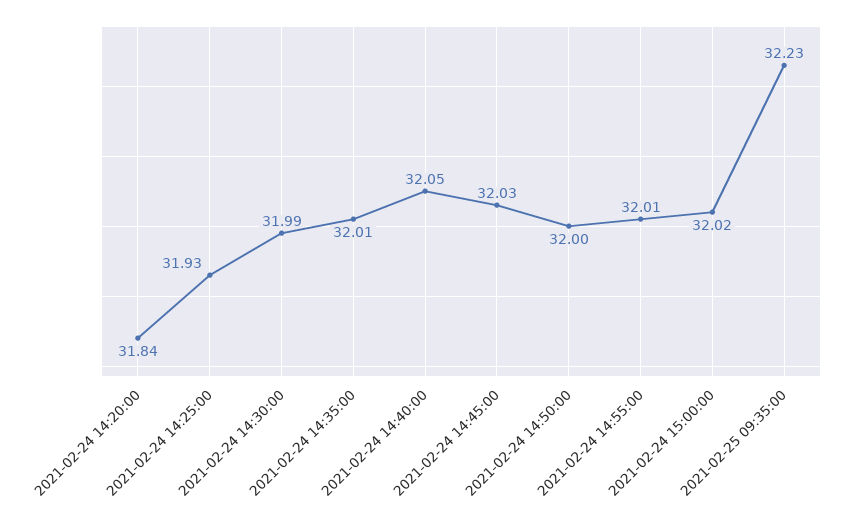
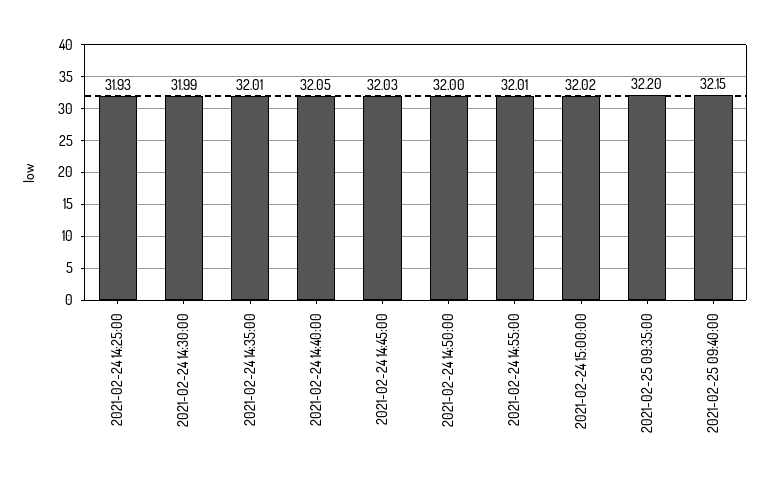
2021-02-24 14:20:00: 31.84 -> none
2021-02-25 09:35:00: 32.23 -> 32.2
2021-02-25 09:40:00: none -> 32.15

